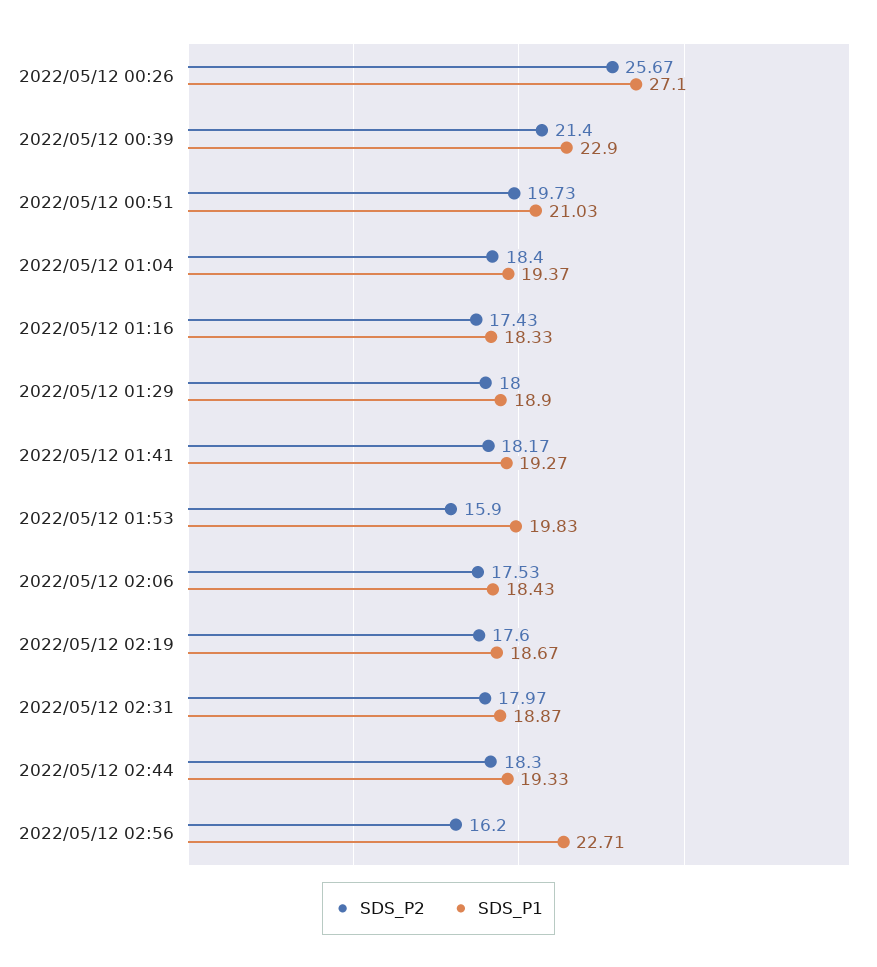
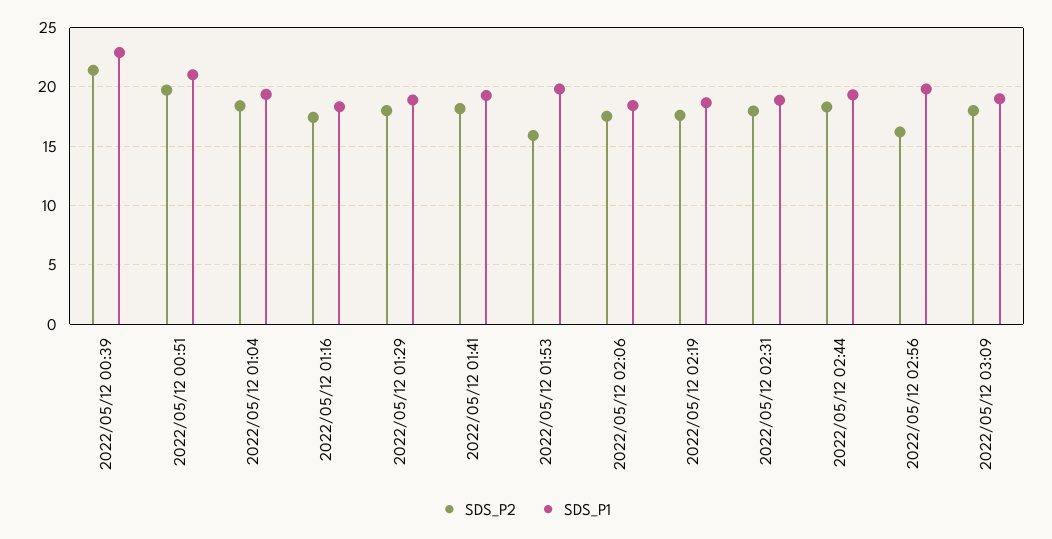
SDS_P2, 2022/05/12 00:26: 25.67 -> none
SDS_P1, 2022/05/12 00:26: 27.1 -> none
SDS_P1, 2022/05/12 02:56: 22.71 -> 20
SDS_P2, 2022/05/12 03:09: none -> 18
SDS_P1, 2022/05/12 03:09: none -> 19

